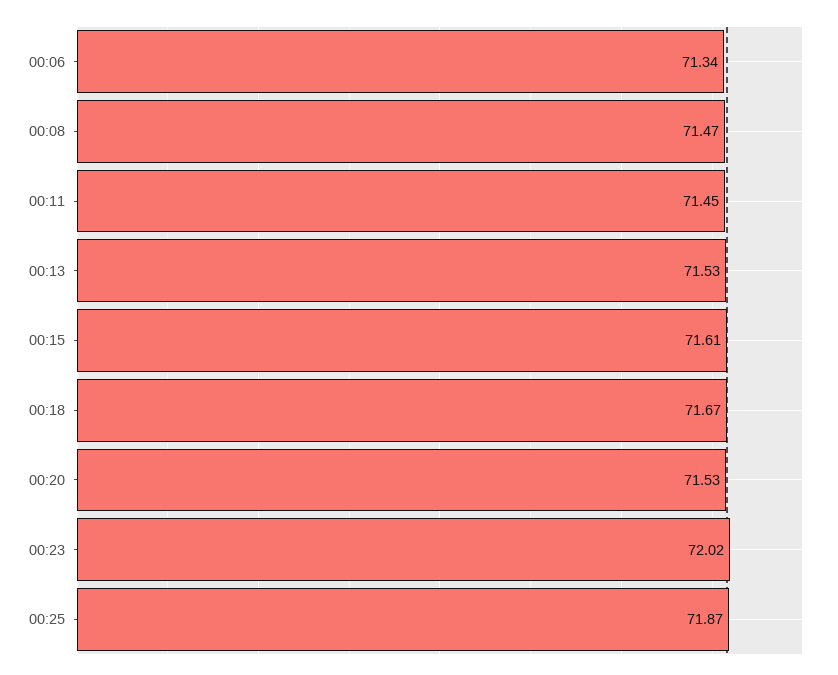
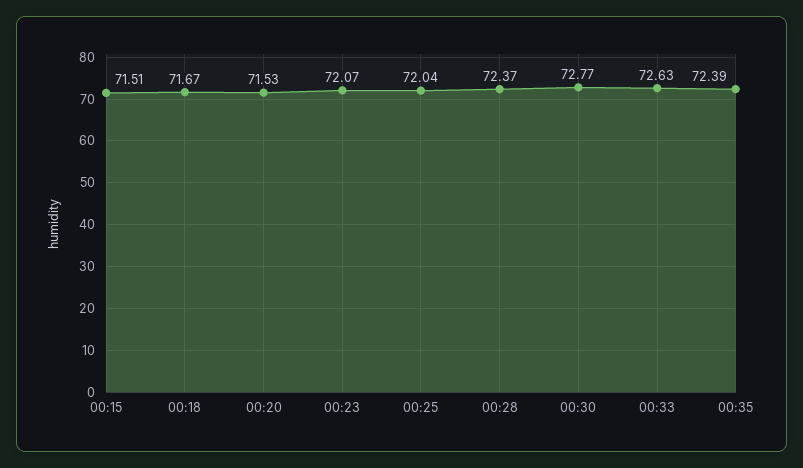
00:06: 71.34 -> none
00:08: 71.47 -> none
00:11: 71.45 -> none
00:13: 71.53 -> none
00:15: 71.61 -> 71.51
00:23: 72.02 -> 72.07
00:25: 71.87 -> 72.04
00:28: none -> 72.37
00:30: none -> 72.77
00:33: none -> 72.63
00:35: none -> 72.39

